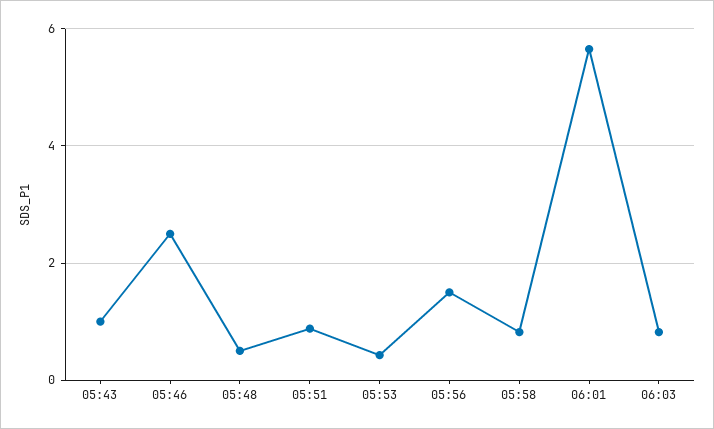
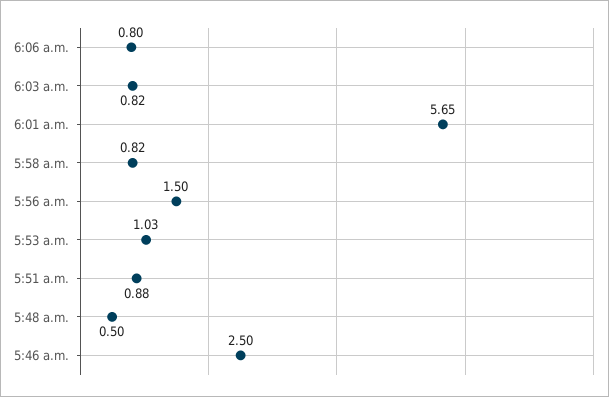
05:43: 1 -> none
05:53: 0.4 -> 1.03
6:06 a.m.: none -> 0.8

